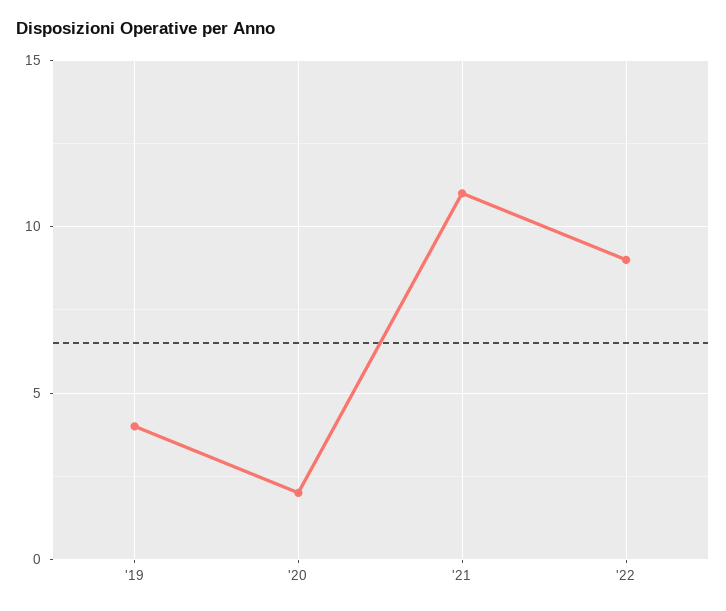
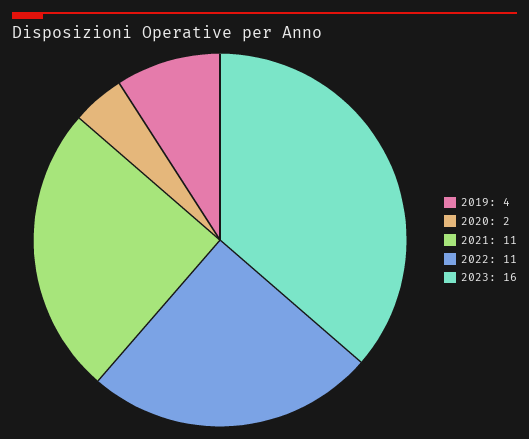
'22: 9 -> 11
2023: none -> 16

